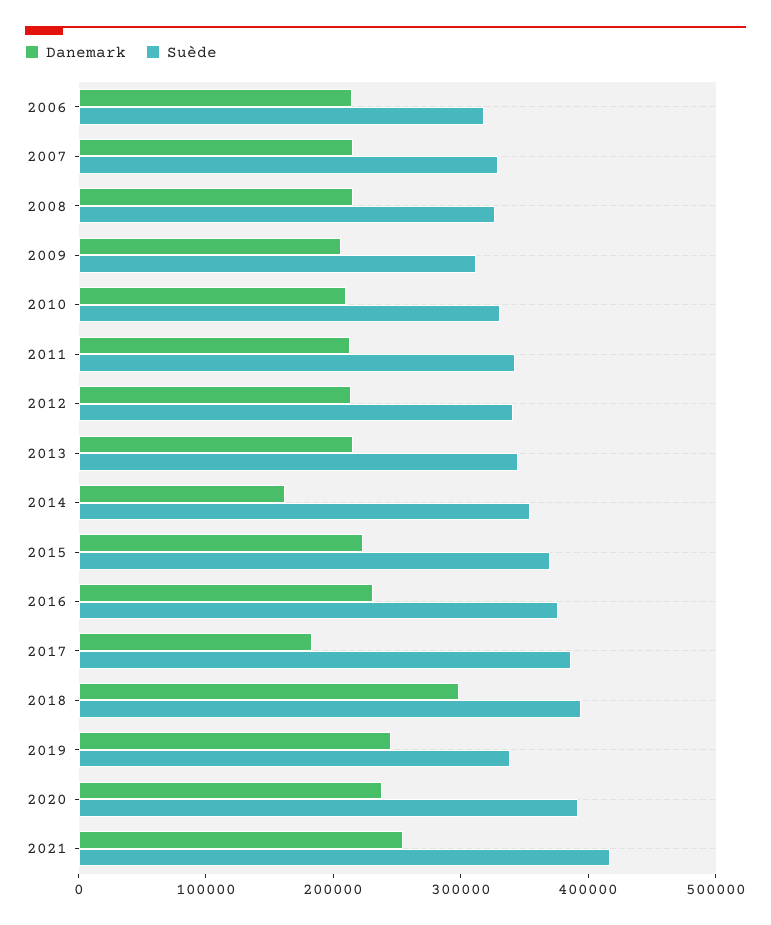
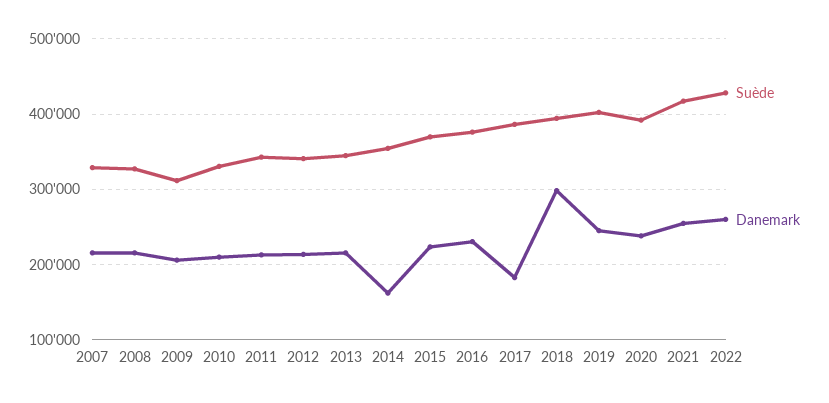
Danemark, 2006: 220000 -> none
Suède, 2006: 320000 -> none
Suède, 2019: 340000 -> 400000
Suède, 2022: none -> 430000
Danemark, 2022: none -> 260000

